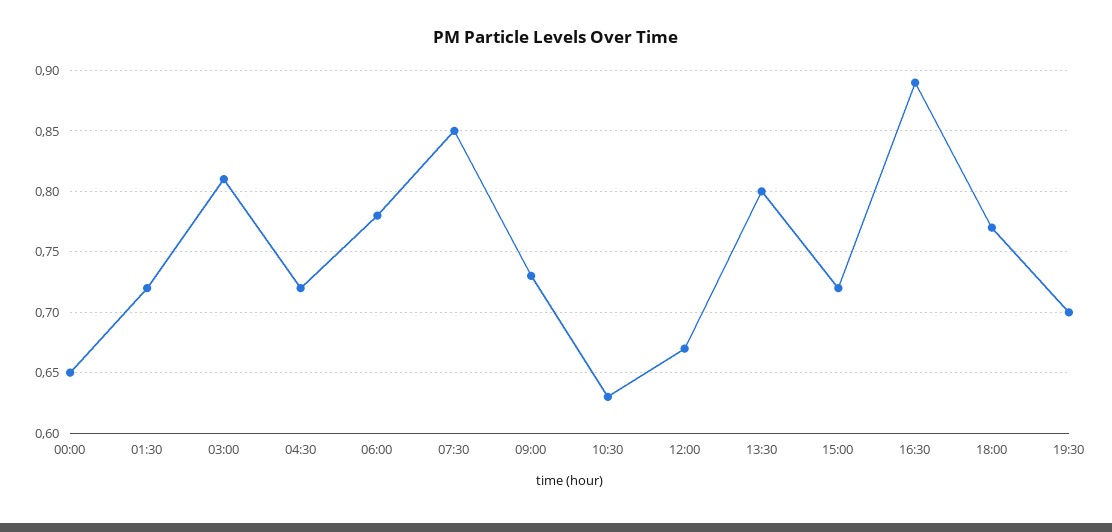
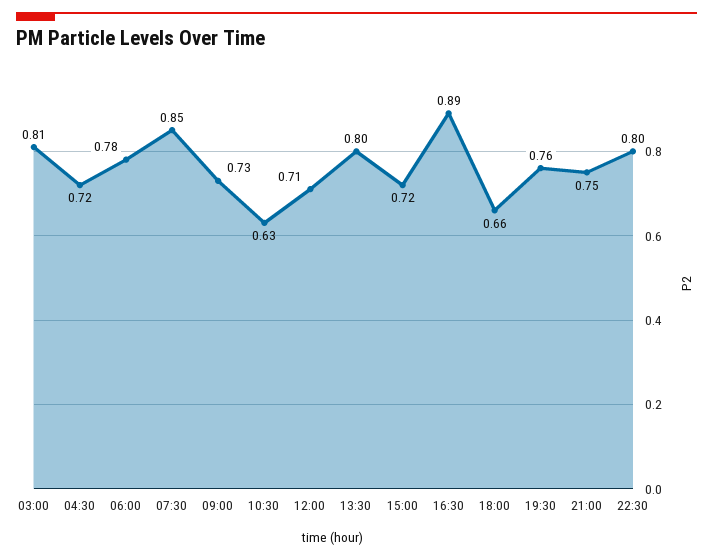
00:00: 0.65 -> none
01:30: 0.72 -> none
12:00: 0.67 -> 0.71
18:00: 0.77 -> 0.66
19:30: 0.7 -> 0.76
21:00: none -> 0.75
22:30: none -> 0.8

